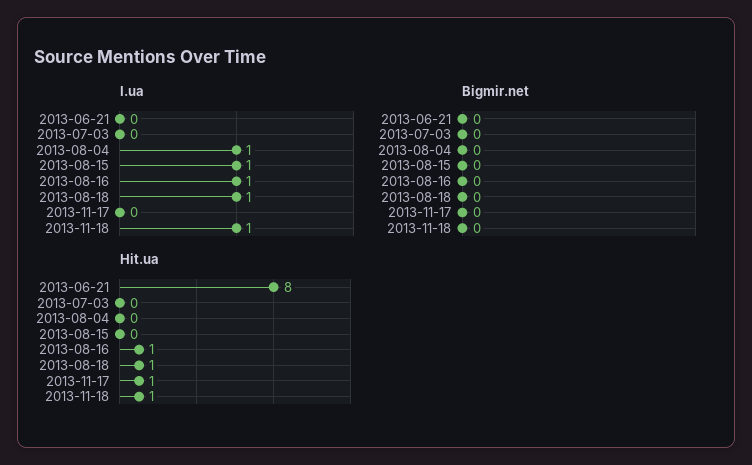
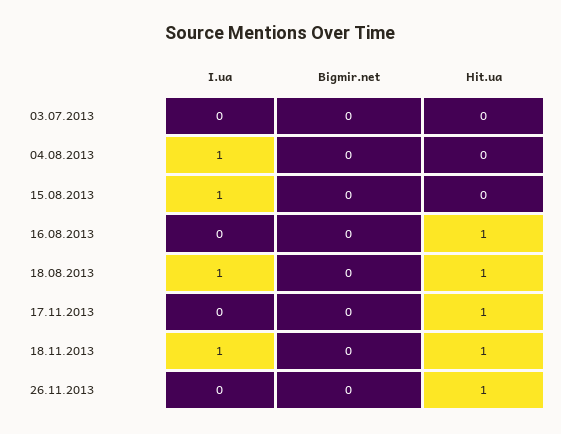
I.ua, 2013-06-21: 0 -> none
I.ua, 2013-08-16: 1 -> 0
Bigmir.net, 2013-06-21: 0 -> none
Hit.ua, 2013-06-21: 8 -> none
I.ua, 26.11.2013: none -> 0
Bigmir.net, 26.11.2013: none -> 0
Hit.ua, 26.11.2013: none -> 1

